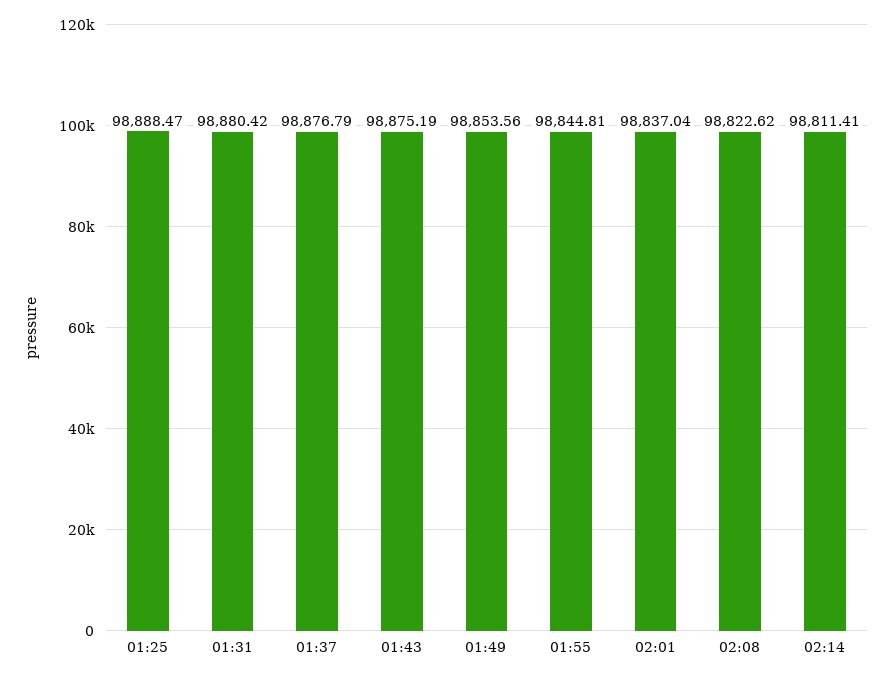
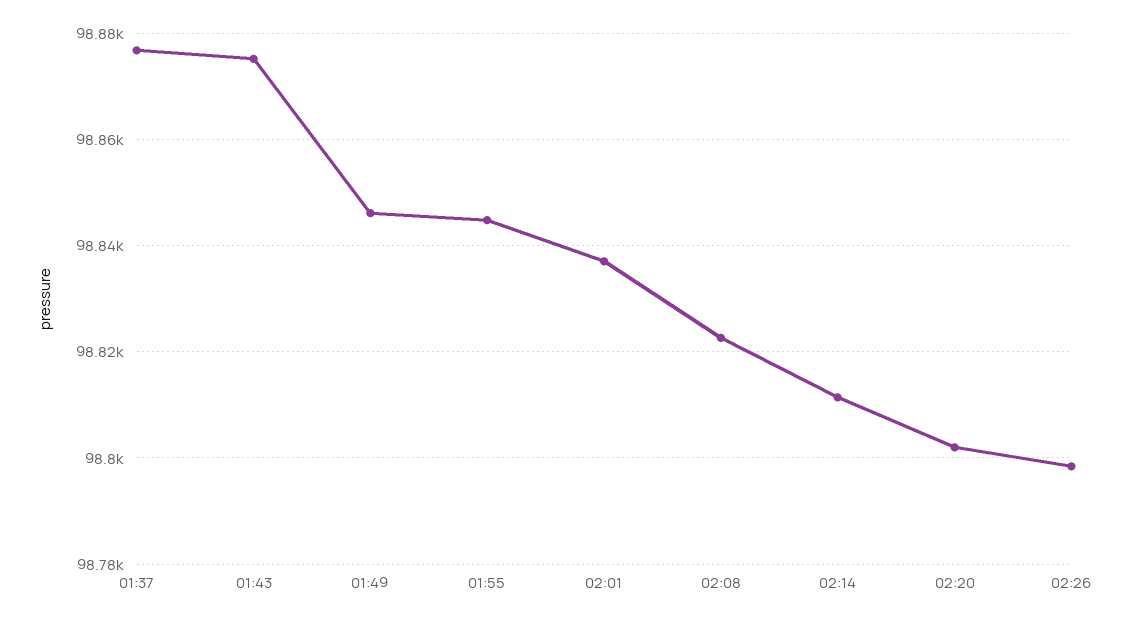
01:25: 98888.47 -> none
01:31: 98880.42 -> none
01:49: 98853.56 -> 98846
02:20: none -> 98802
02:26: none -> 98798

